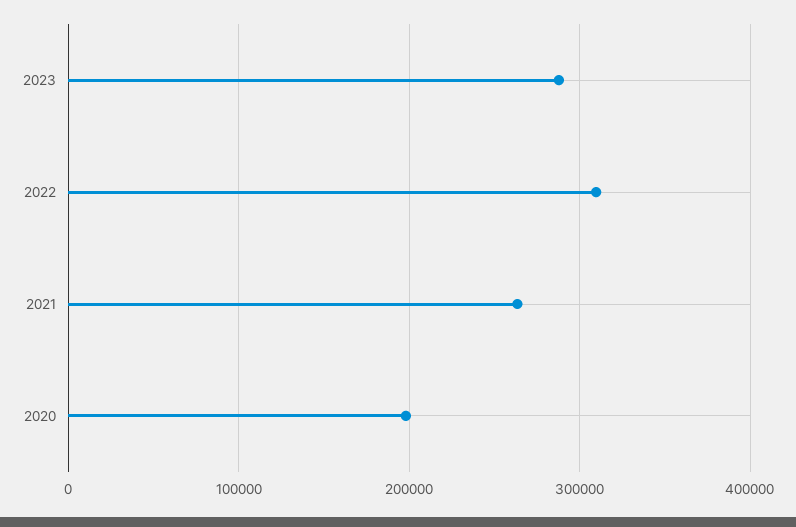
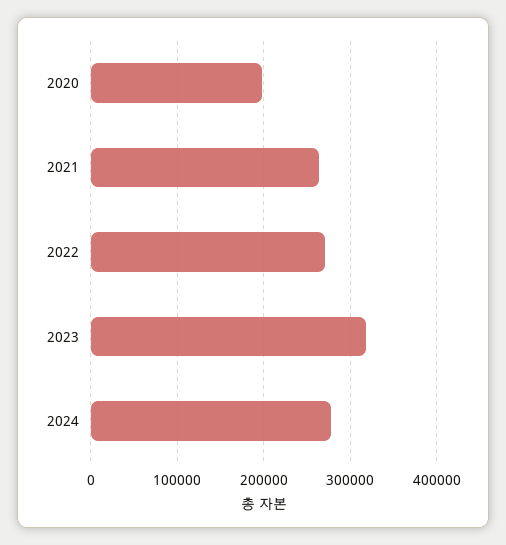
2023: 290000 -> 320000
2022: 310000 -> 270000
2024: none -> 280000

